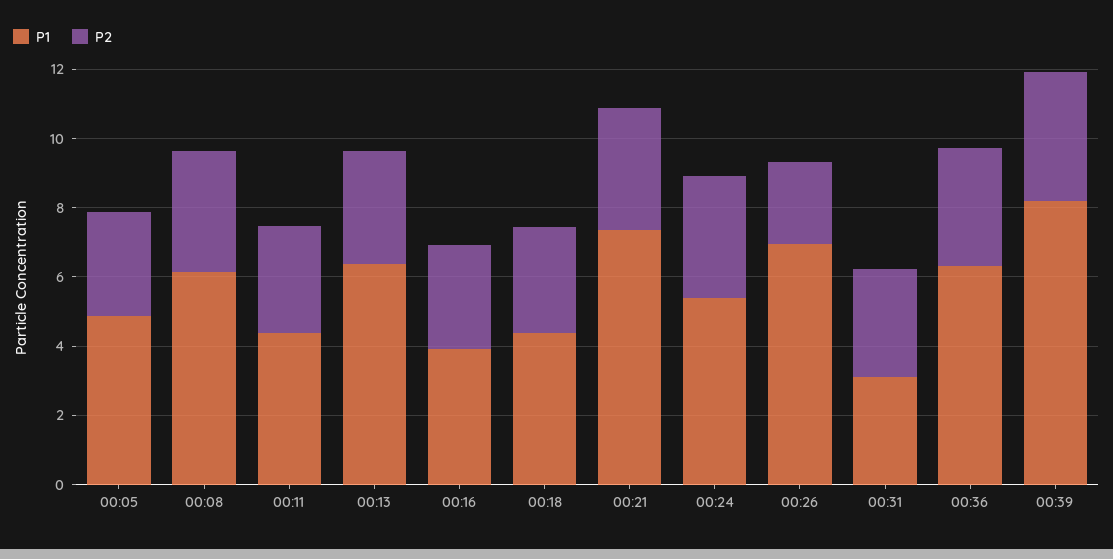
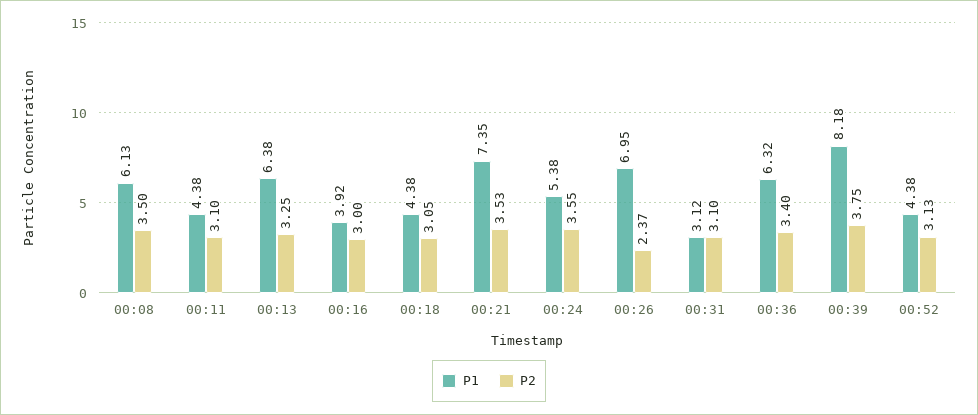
P1, 00:05: 5 -> none
P2, 00:05: 3 -> none
P1, 00:52: none -> 4.38
P2, 00:52: none -> 3.13

